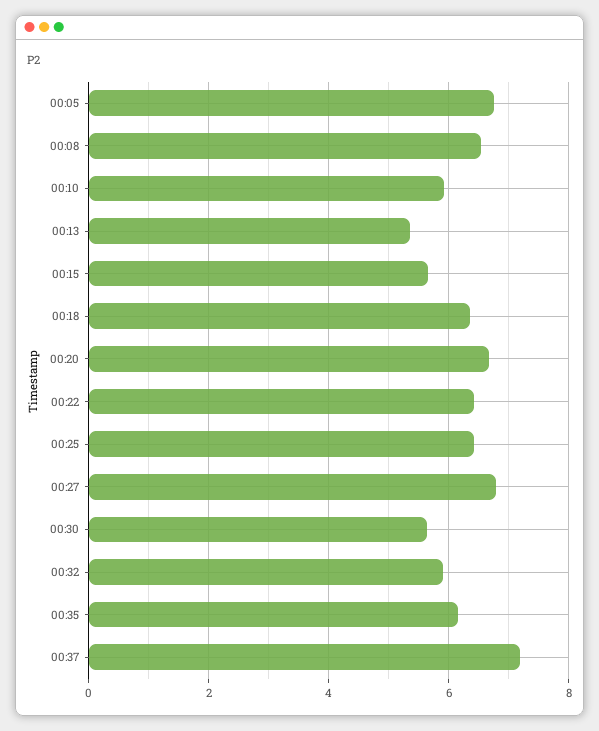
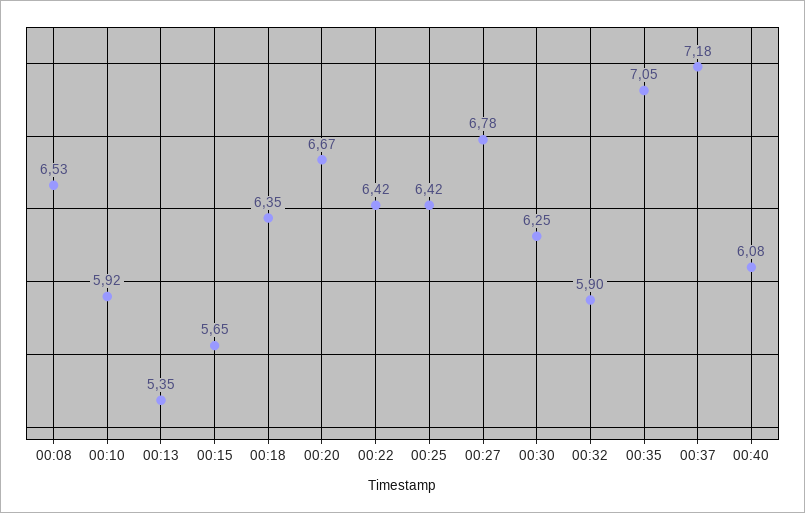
00:05: 6.8 -> none
00:30: 5.6 -> 6.25
00:35: 6.2 -> 7.05
00:40: none -> 6.08

